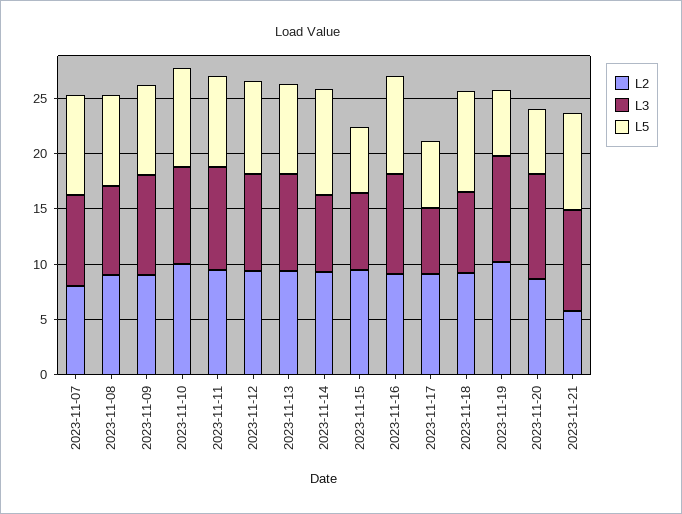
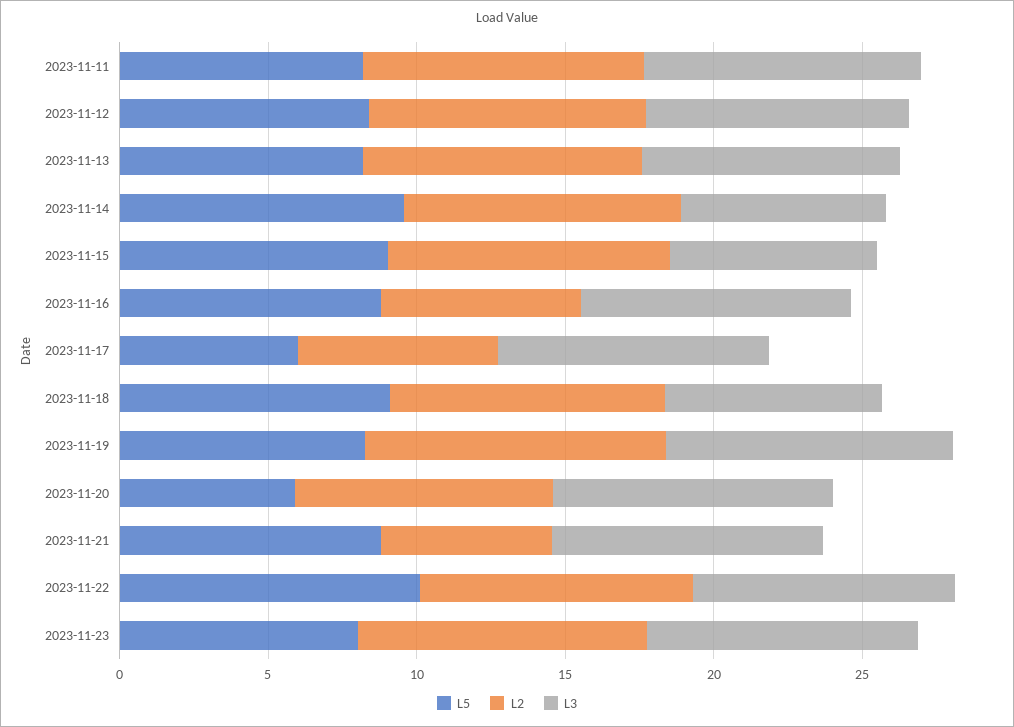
L2, 2023-11-07: 8 -> none
L3, 2023-11-07: 8 -> none
L5, 2023-11-07: 9 -> none
L2, 2023-11-08: 9 -> none
L3, 2023-11-08: 8 -> none
L5, 2023-11-08: 8 -> none
L2, 2023-11-09: 9 -> none
L3, 2023-11-09: 9 -> none
L5, 2023-11-09: 8 -> none
L2, 2023-11-10: 10 -> none
L3, 2023-11-10: 9 -> none
L5, 2023-11-10: 9 -> none
L5, 2023-11-15: 6 -> 9
L2, 2023-11-16: 9 -> 7
L2, 2023-11-17: 9 -> 7
L3, 2023-11-17: 6 -> 9
L5, 2023-11-19: 6 -> 8
L5, 2023-11-22: none -> 10
L2, 2023-11-22: none -> 9
L3, 2023-11-22: none -> 9
L5, 2023-11-23: none -> 8
L2, 2023-11-23: none -> 10
L3, 2023-11-23: none -> 9

